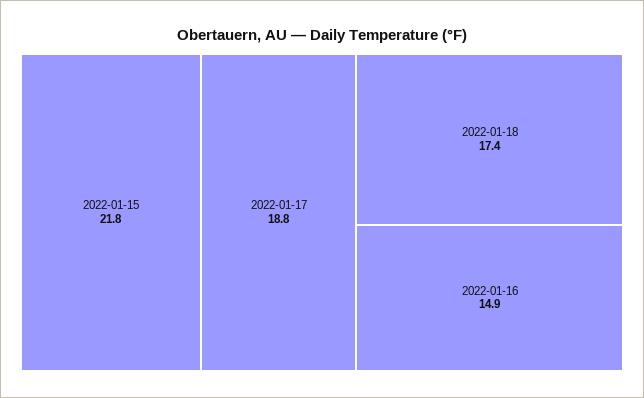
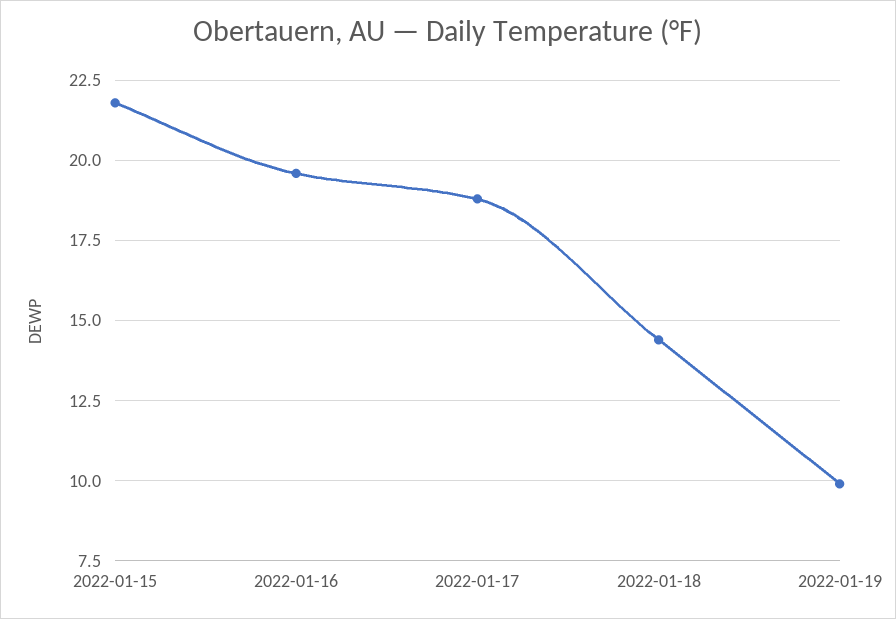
2022-01-18: 17.4 -> 14.5
2022-01-16: 14.9 -> 19.5
2022-01-19: none -> 10

